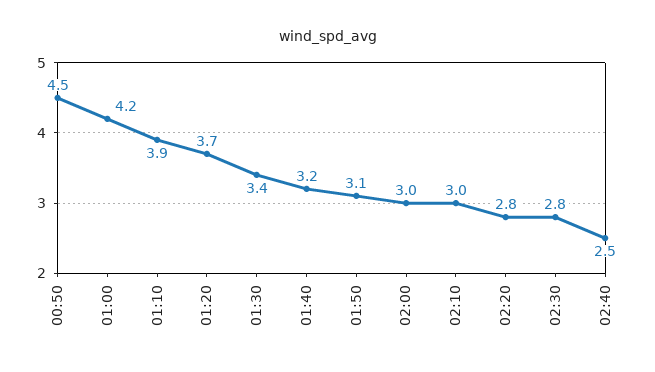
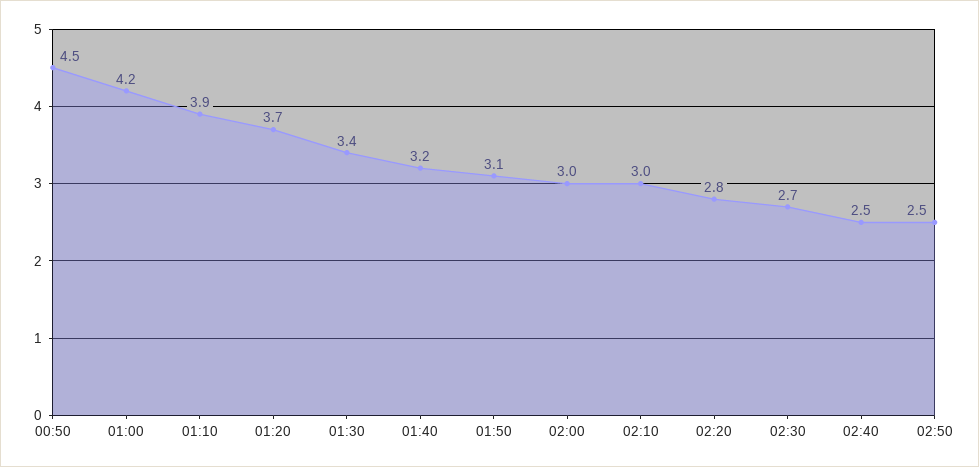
02:30: 2.8 -> 2.7
02:50: none -> 2.5

